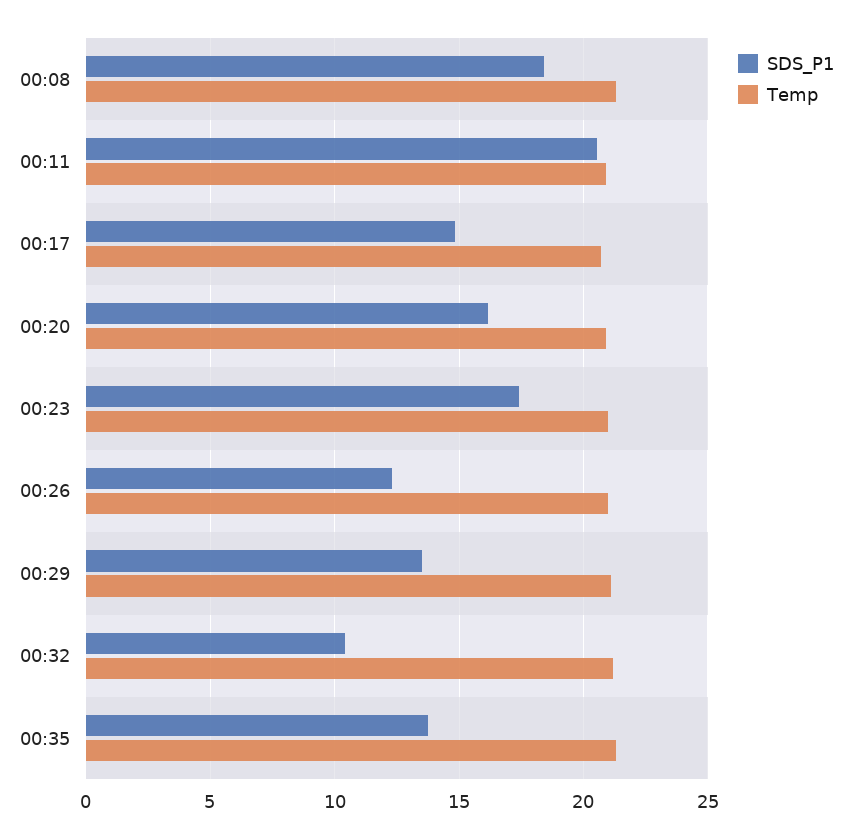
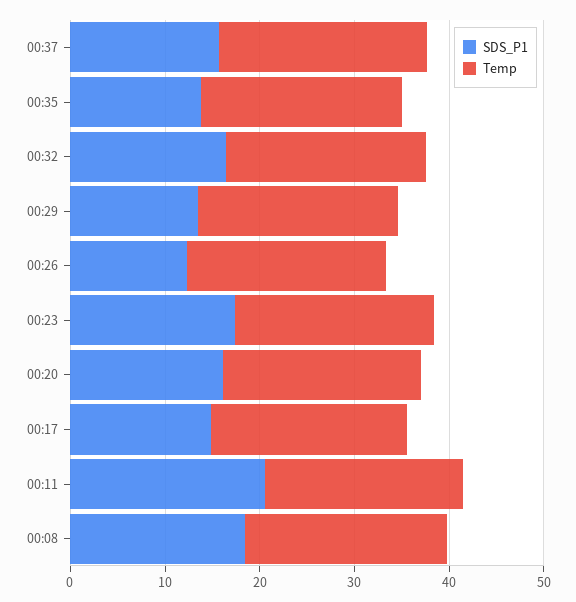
SDS_P1, 00:32: 10.5 -> 16
SDS_P1, 00:37: none -> 16
Temp, 00:37: none -> 22

